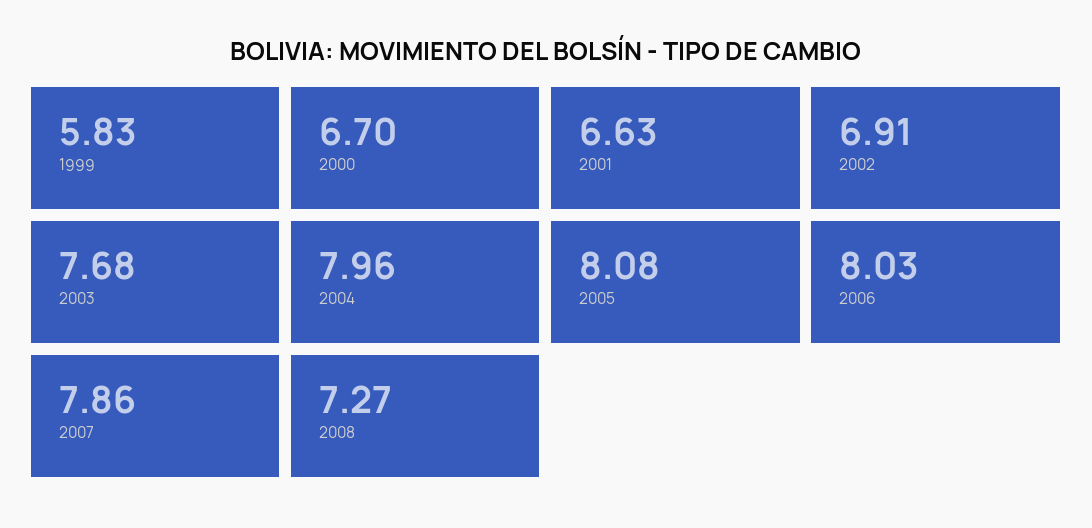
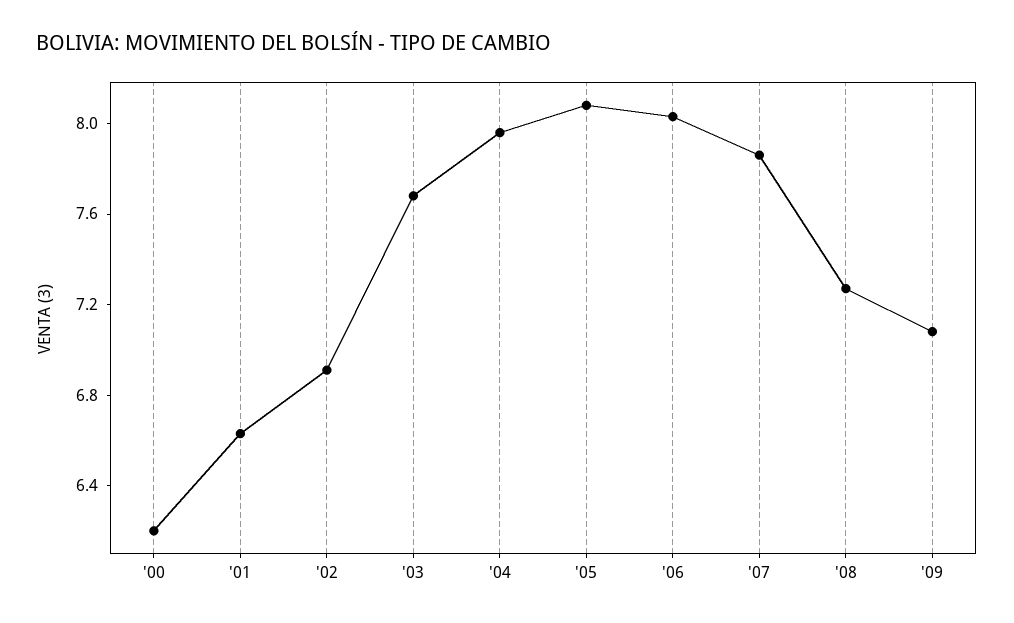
1999: 5.83 -> none
2000: 6.7 -> 6.2
'09: none -> 7.1

